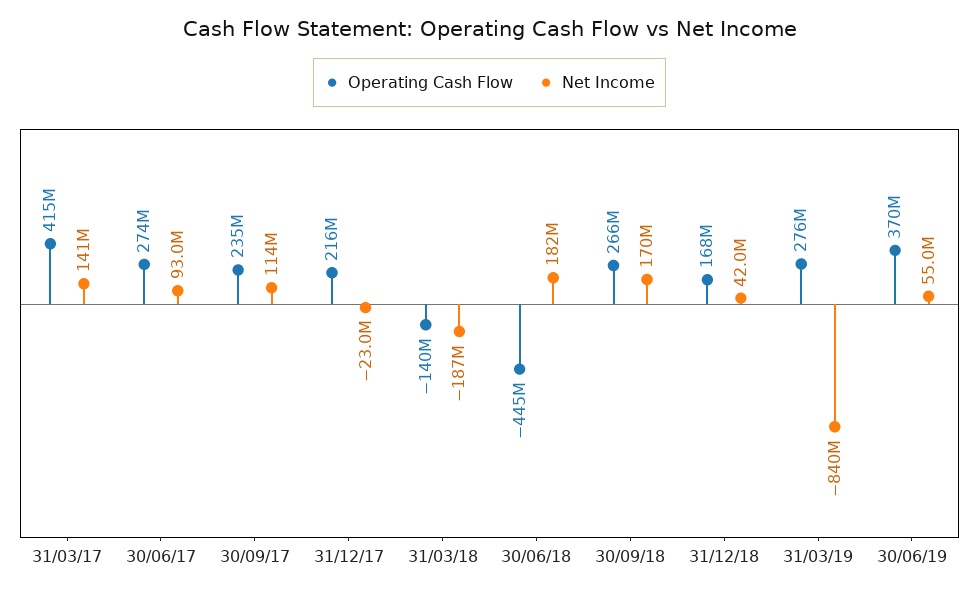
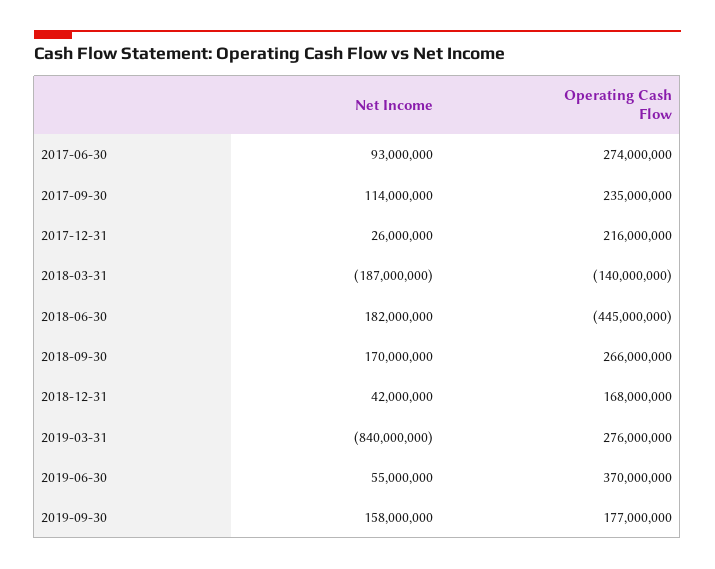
Operating Cash Flow, 31/03/17: 415000000 -> none
Net Income, 31/03/17: 141000000 -> none
Net Income, 31/12/17: -23000000 -> 26000000
Net Income, 2019-09-30: none -> 158000000
Operating Cash Flow, 2019-09-30: none -> 177000000

